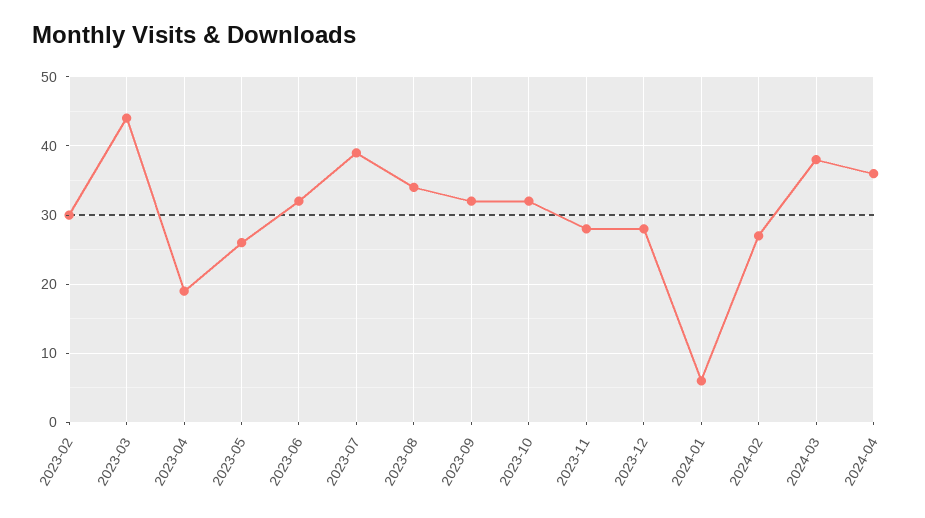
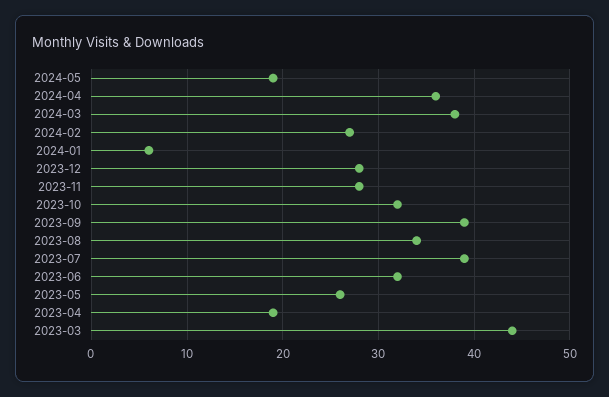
2023-02: 30 -> none
2023-09: 32 -> 39
2024-05: none -> 19

